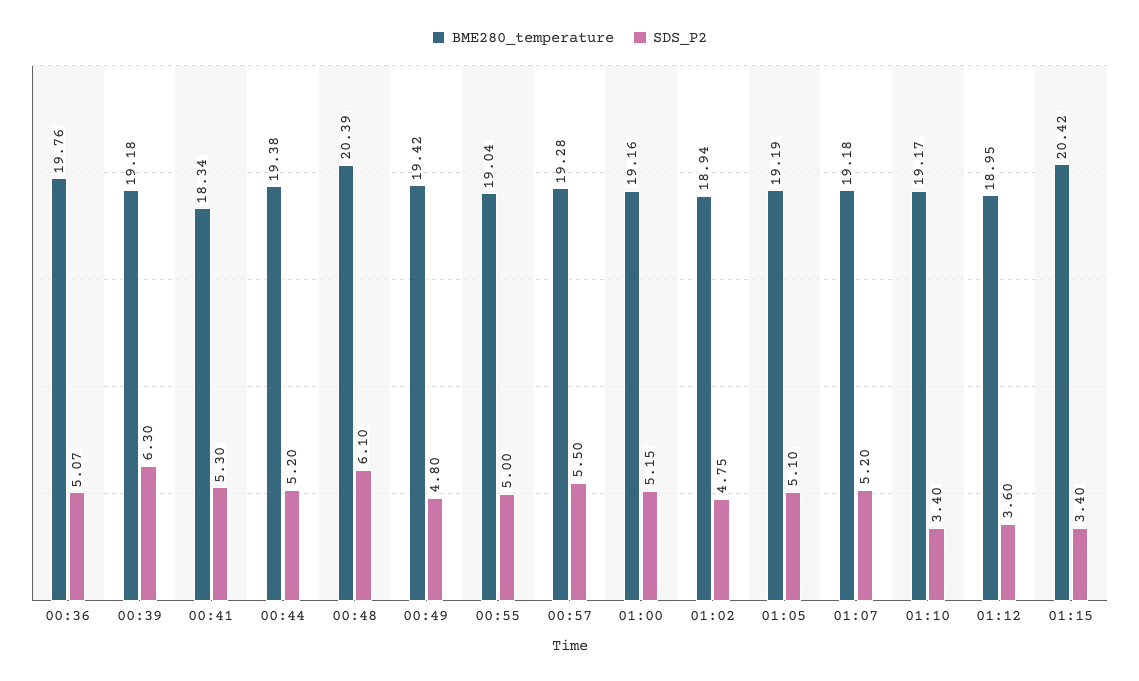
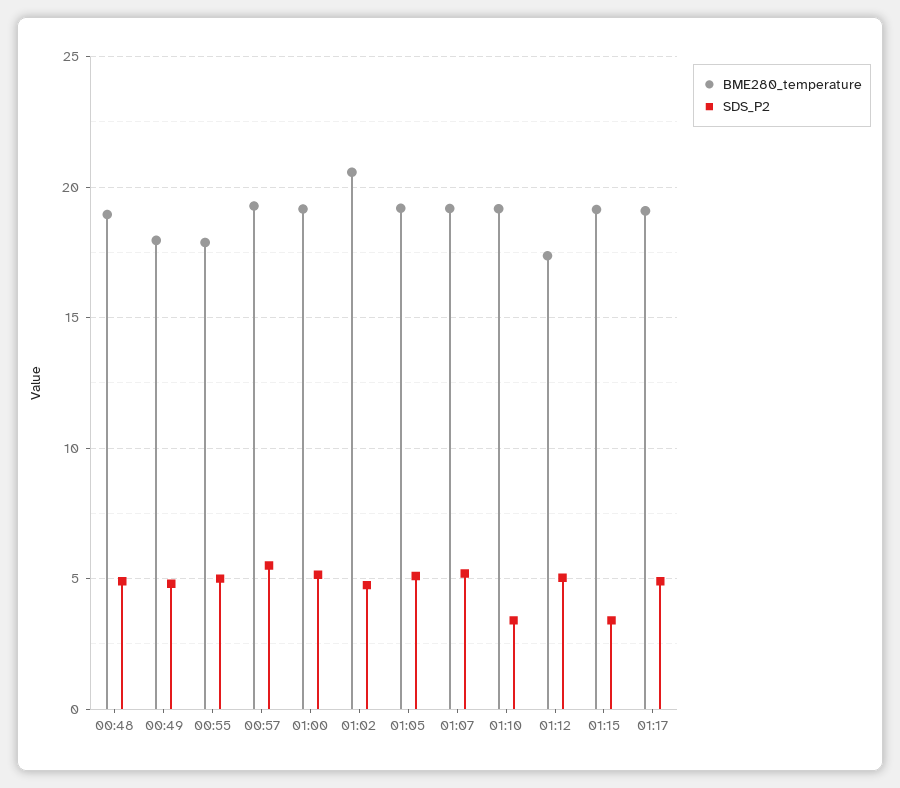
BME280_temperature, 00:36: 19.76 -> none
SDS_P2, 00:36: 5.07 -> none
BME280_temperature, 00:39: 19.18 -> none
SDS_P2, 00:39: 6.3 -> none
BME280_temperature, 00:41: 18.34 -> none
SDS_P2, 00:41: 5.3 -> none
BME280_temperature, 00:44: 19.38 -> none
SDS_P2, 00:44: 5.2 -> none
BME280_temperature, 00:48: 20.39 -> 19
SDS_P2, 00:48: 6.1 -> 5
BME280_temperature, 00:49: 19.42 -> 18
BME280_temperature, 00:55: 19.04 -> 18
BME280_temperature, 01:02: 18.94 -> 20.5
BME280_temperature, 01:12: 18.95 -> 17.5
SDS_P2, 01:12: 3.6 -> 5
BME280_temperature, 01:15: 20.42 -> 19
BME280_temperature, 01:17: none -> 19
SDS_P2, 01:17: none -> 5

